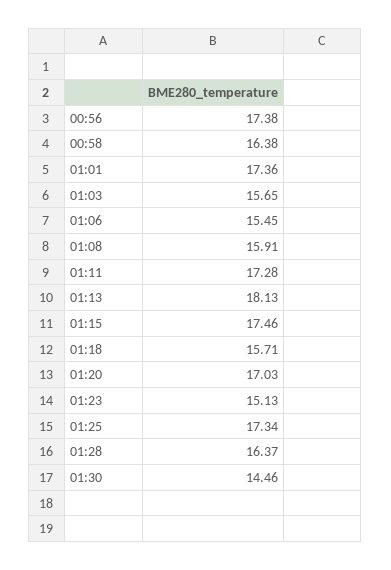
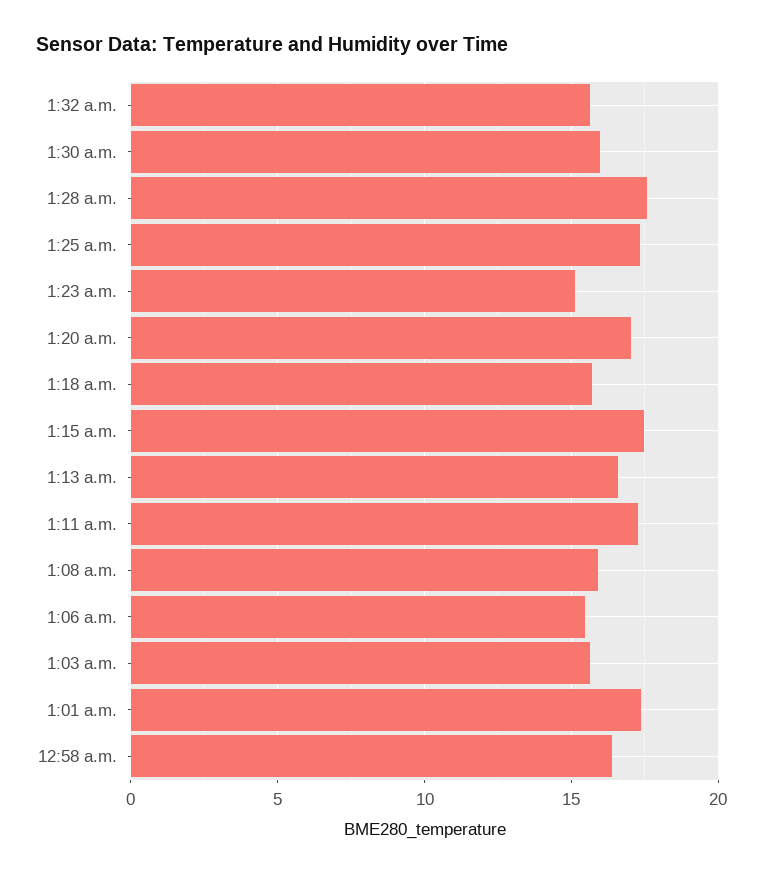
00:56: 17.38 -> none
01:13: 18.13 -> 16.5
01:28: 16.37 -> 17.5
01:30: 14.46 -> 16
1:32 a.m.: none -> 15.5

